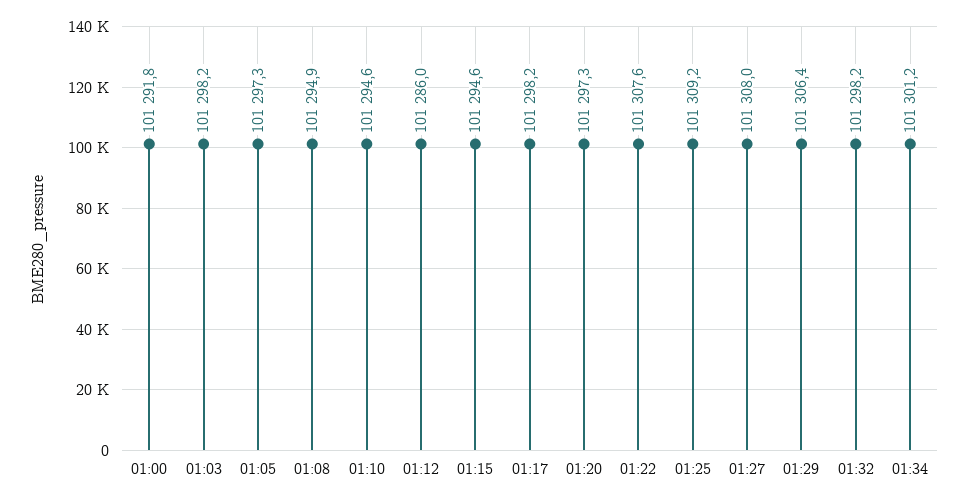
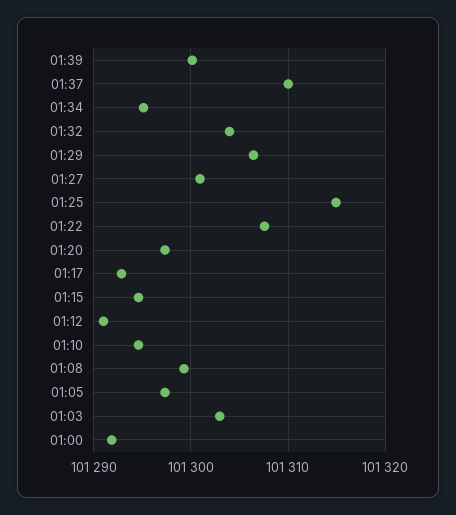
01:03: 101298.2 -> 101303
01:08: 101294.9 -> 101299
01:12: 101286 -> 101291
01:17: 101298.2 -> 101293
01:25: 101309.2 -> 101315
01:27: 101308 -> 101301
01:32: 101298.2 -> 101304
01:34: 101301.2 -> 101295
01:39: none -> 101300
01:37: none -> 101310

